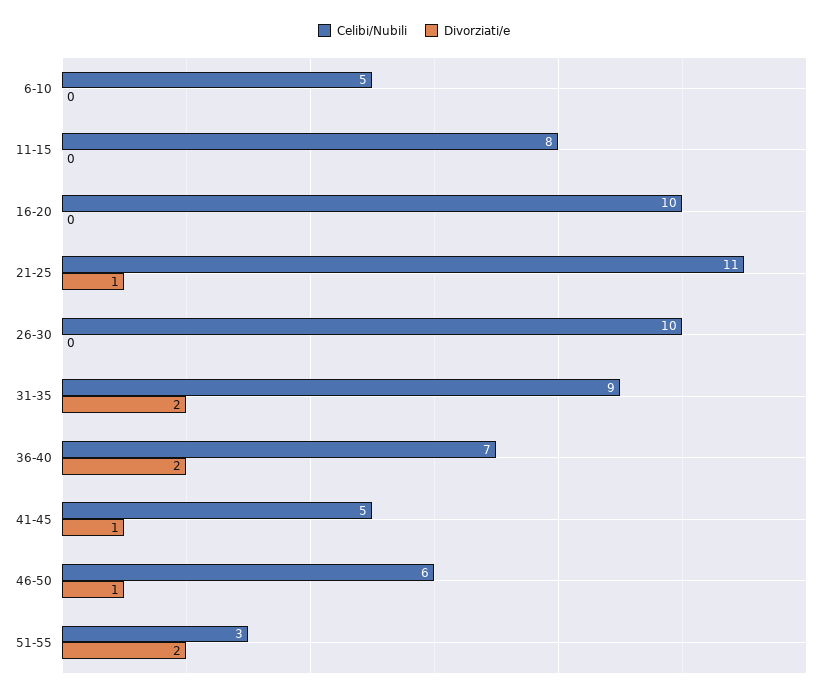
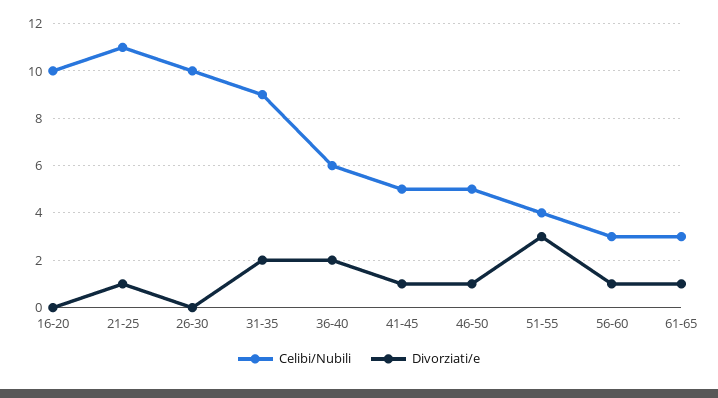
Celibi/Nubili, 6-10: 5 -> none
Divorziati/e, 6-10: 0 -> none
Celibi/Nubili, 11-15: 8 -> none
Divorziati/e, 11-15: 0 -> none
Celibi/Nubili, 36-40: 7 -> 6
Celibi/Nubili, 46-50: 6 -> 5
Celibi/Nubili, 51-55: 3 -> 4
Divorziati/e, 51-55: 2 -> 3
Celibi/Nubili, 56-60: none -> 3
Divorziati/e, 56-60: none -> 1
Celibi/Nubili, 61-65: none -> 3
Divorziati/e, 61-65: none -> 1

